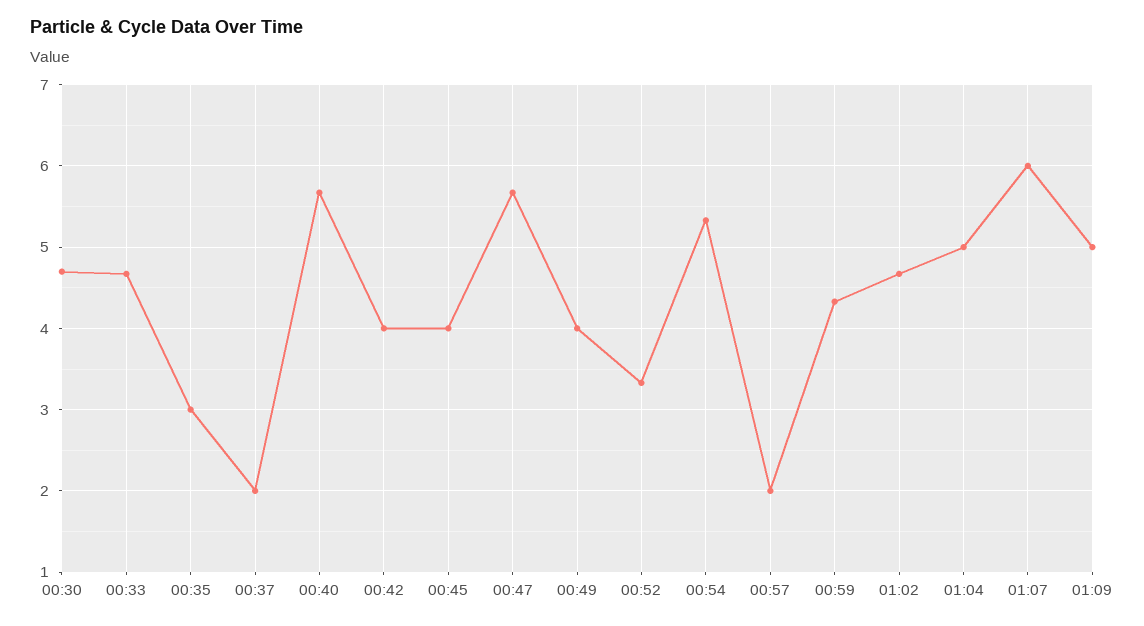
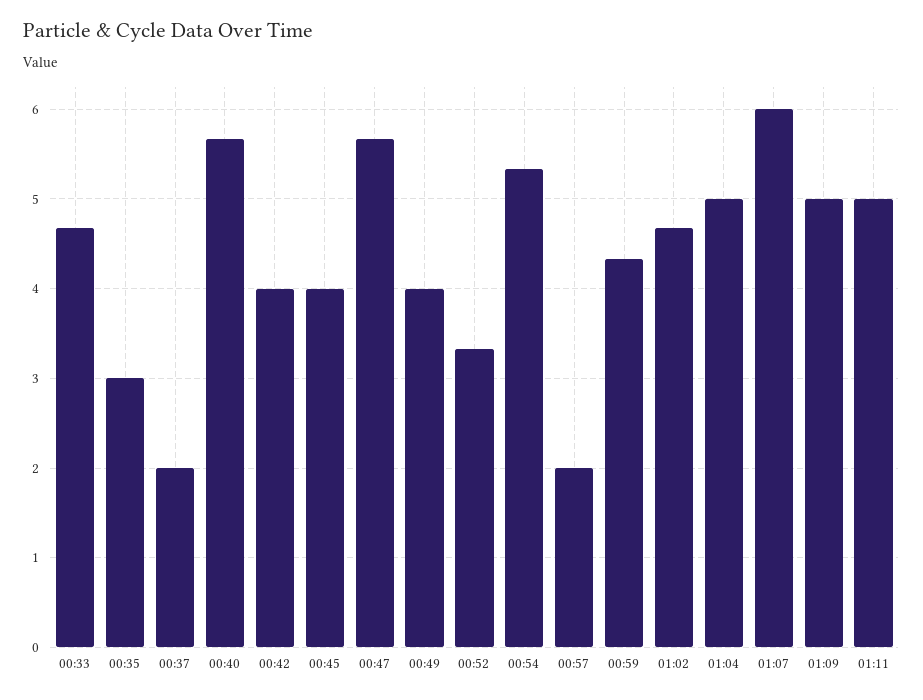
00:30: 4.7 -> none
01:11: none -> 5

